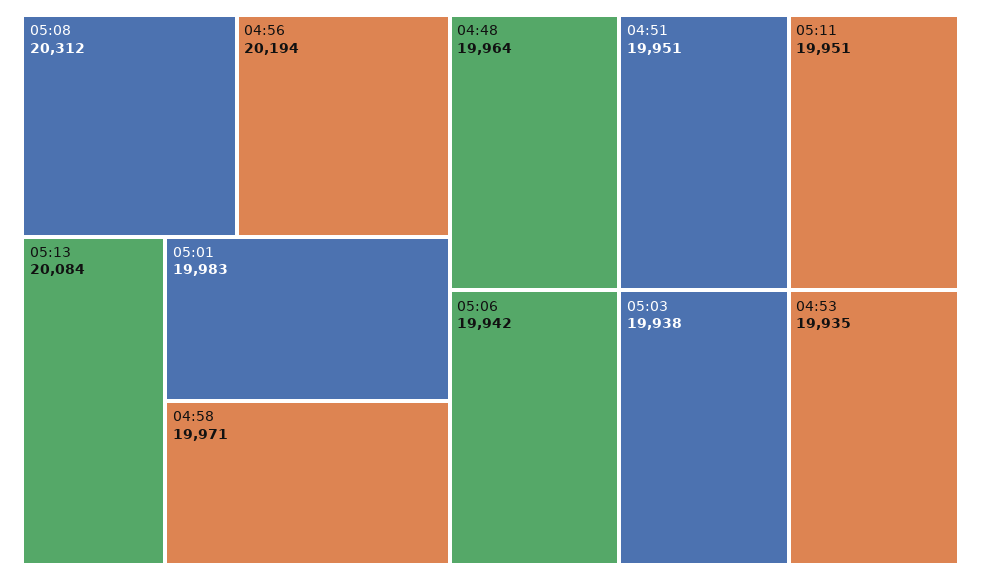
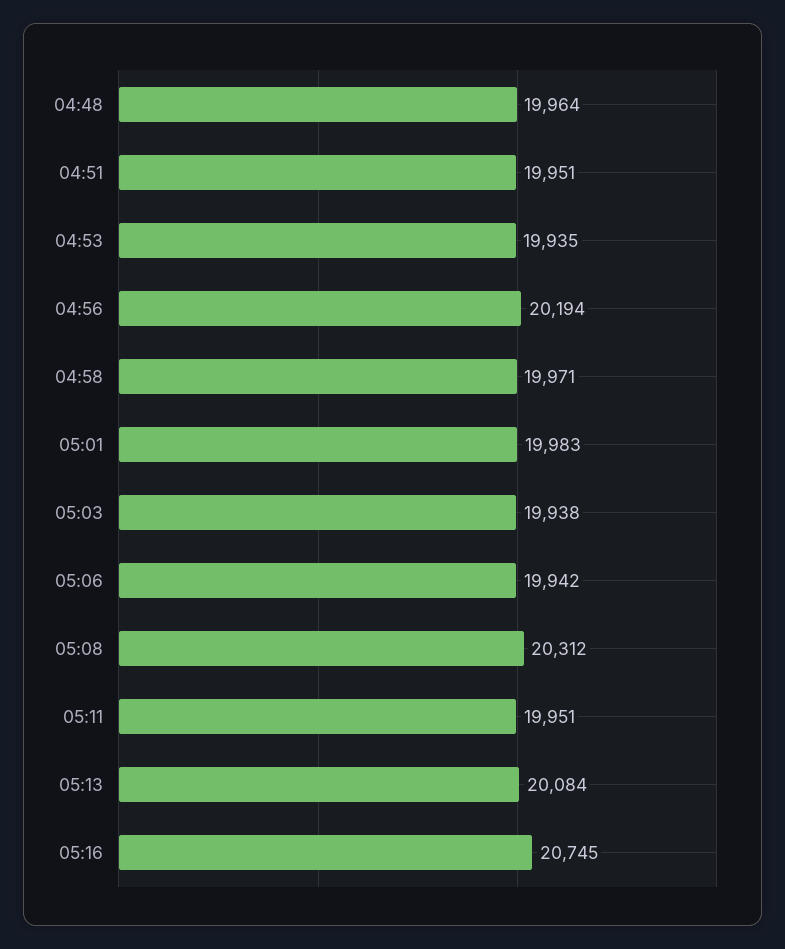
05:16: none -> 20745

